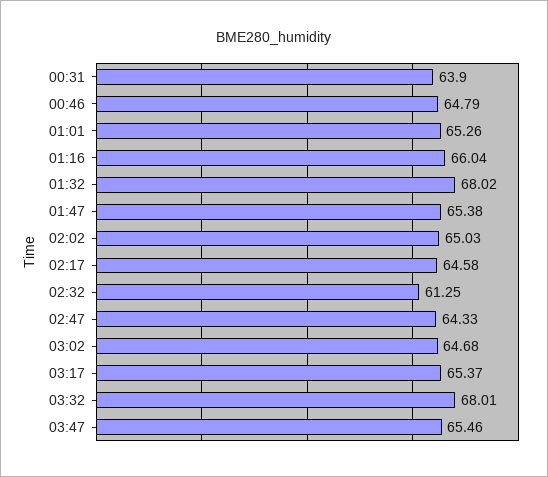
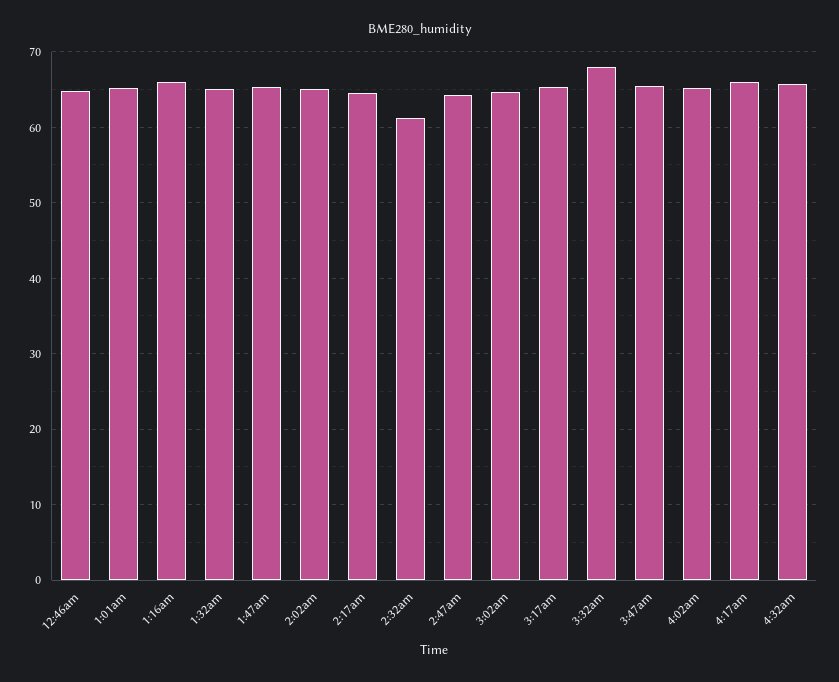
00:31: 63.9 -> none
01:32: 68.02 -> 65
4:02am: none -> 65
4:17am: none -> 66
4:32am: none -> 66

